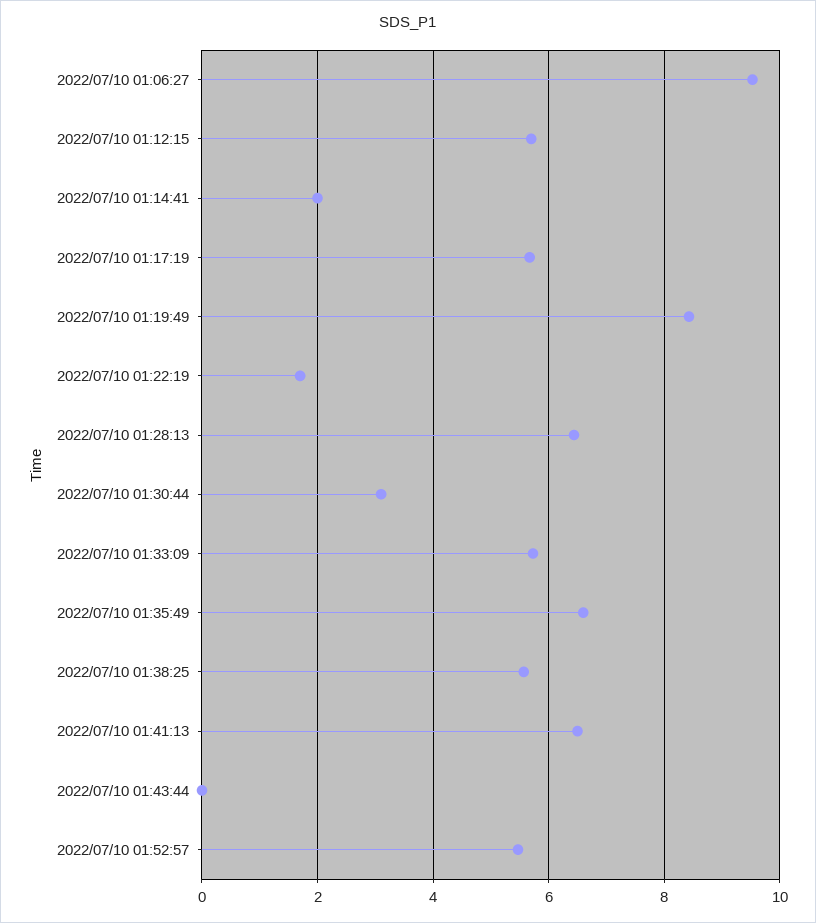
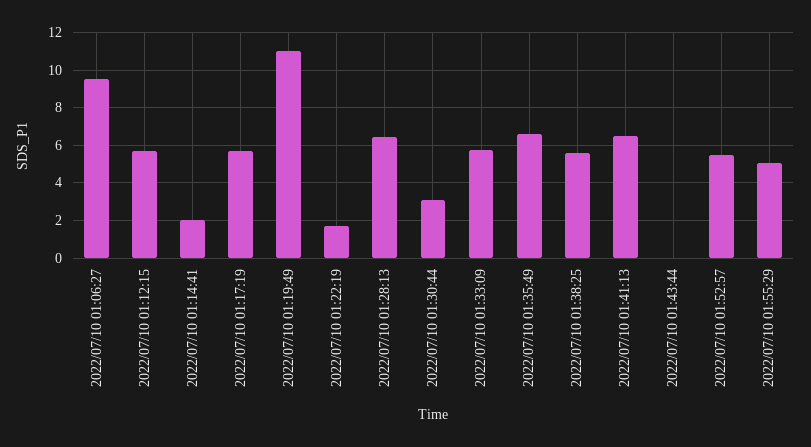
2022/07/10 01:19:49: 8.4 -> 11
2022/07/10 01:55:29: none -> 5

